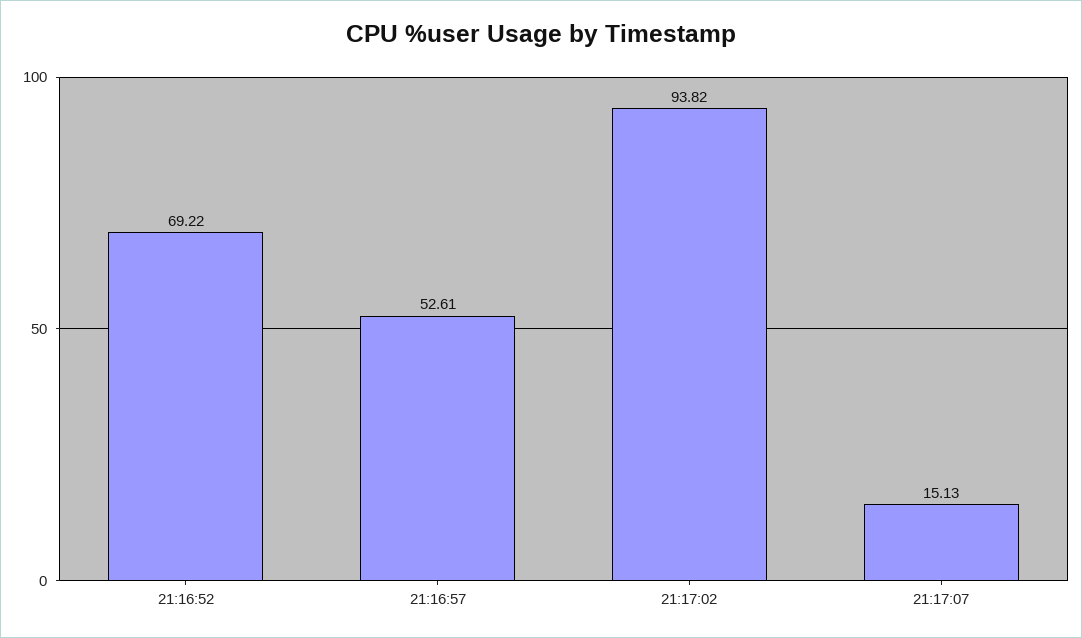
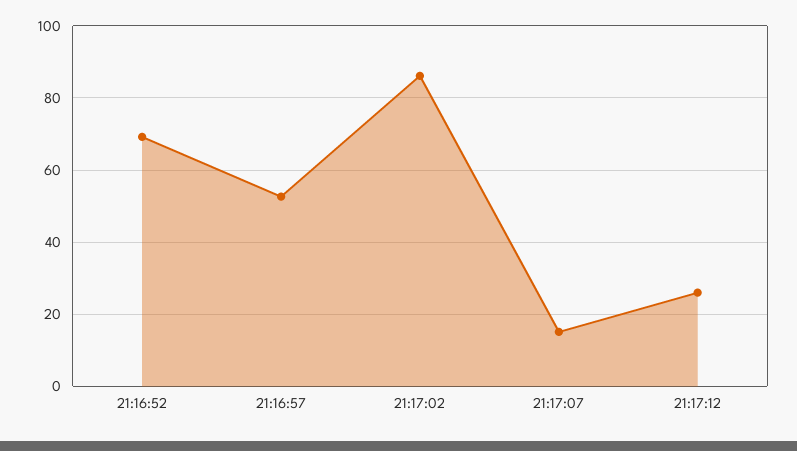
21:17:02: 93.82 -> 86
21:17:12: none -> 26

